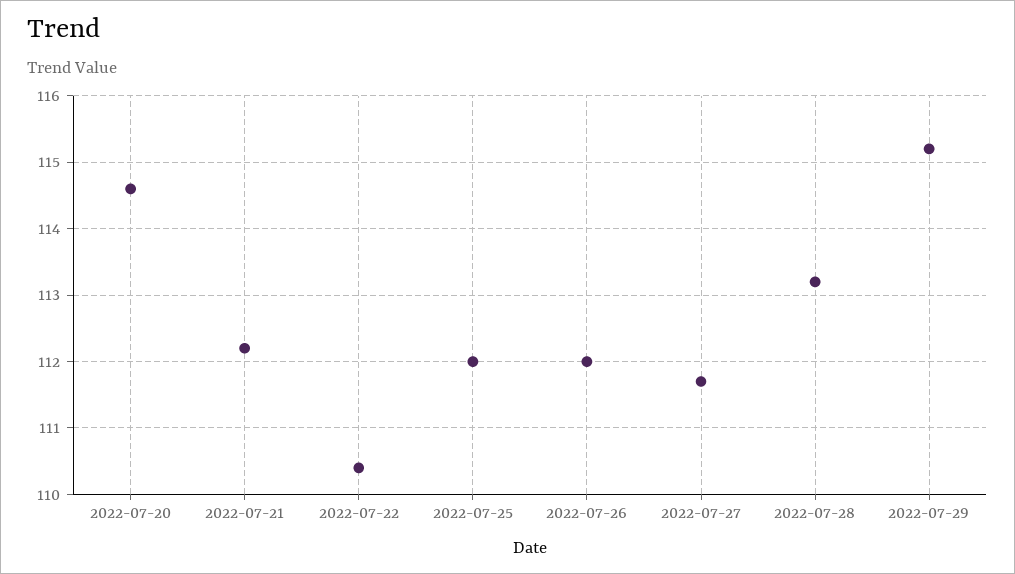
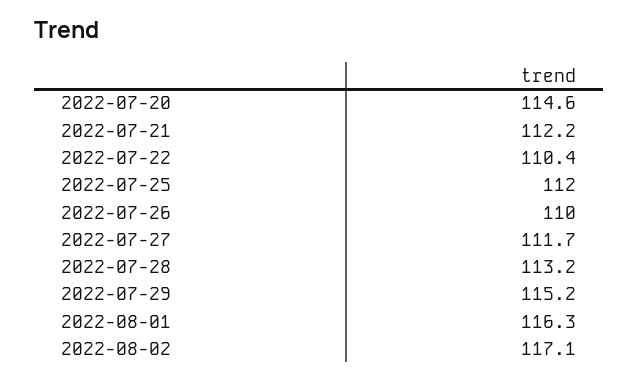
2022-07-26: 112 -> 110
2022-08-01: none -> 116.3
2022-08-02: none -> 117.1

